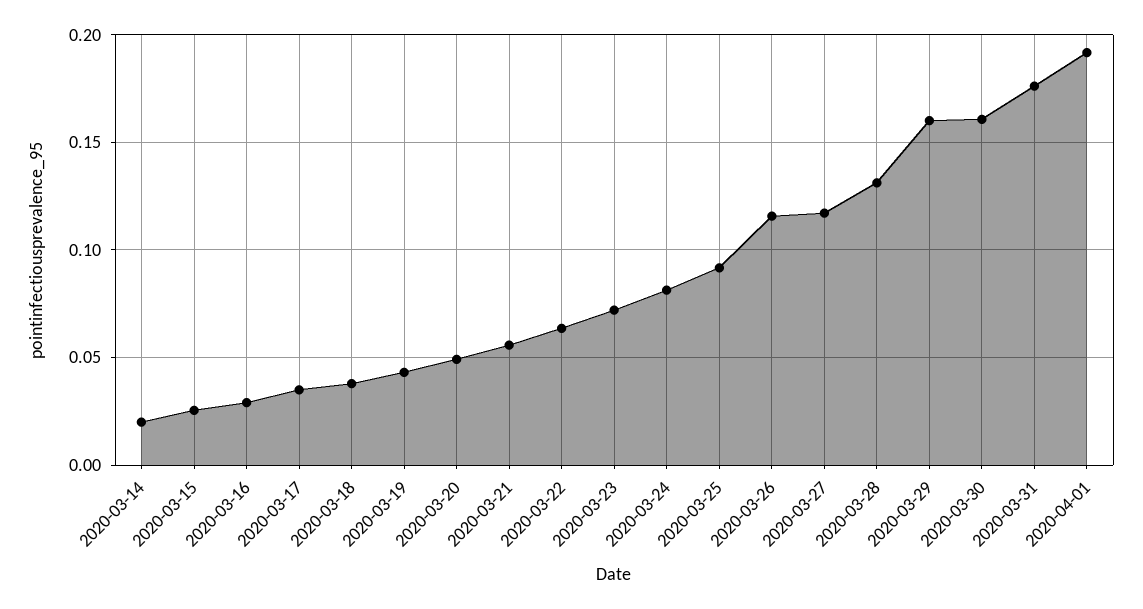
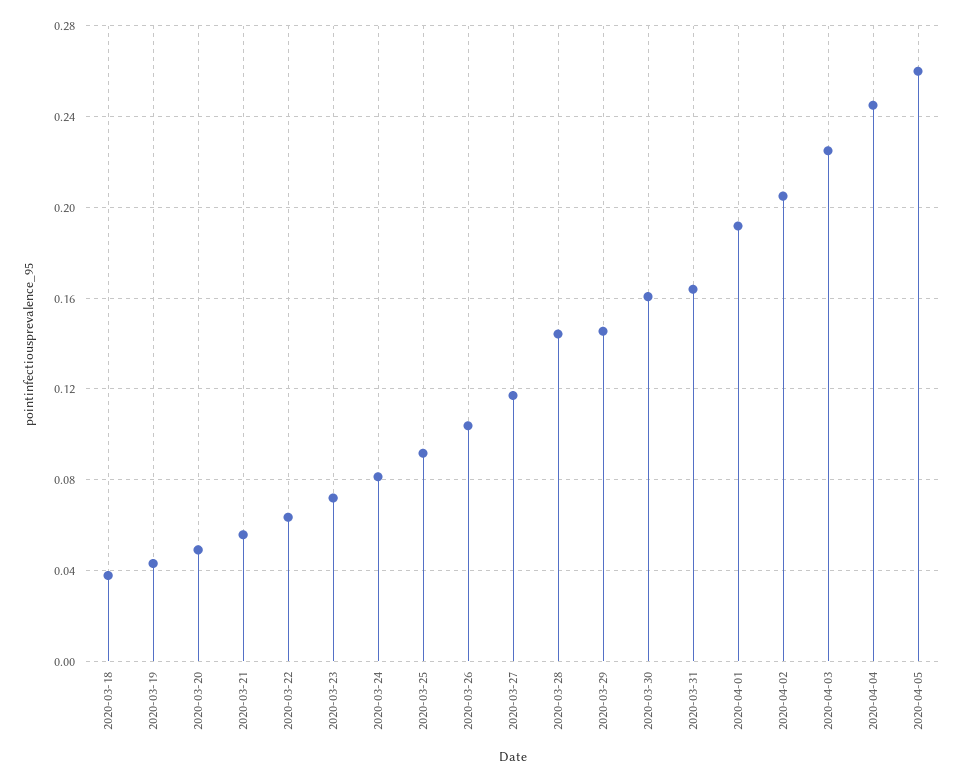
2020-03-14: 0.02 -> none
2020-03-15: 0.025 -> none
2020-03-16: 0.03 -> none
2020-03-17: 0.035 -> none
2020-03-26: 0.115 -> 0.105
2020-03-28: 0.13 -> 0.145
2020-03-29: 0.16 -> 0.145
2020-03-31: 0.175 -> 0.165
2020-04-02: none -> 0.205
2020-04-03: none -> 0.225
2020-04-04: none -> 0.245
2020-04-05: none -> 0.26

